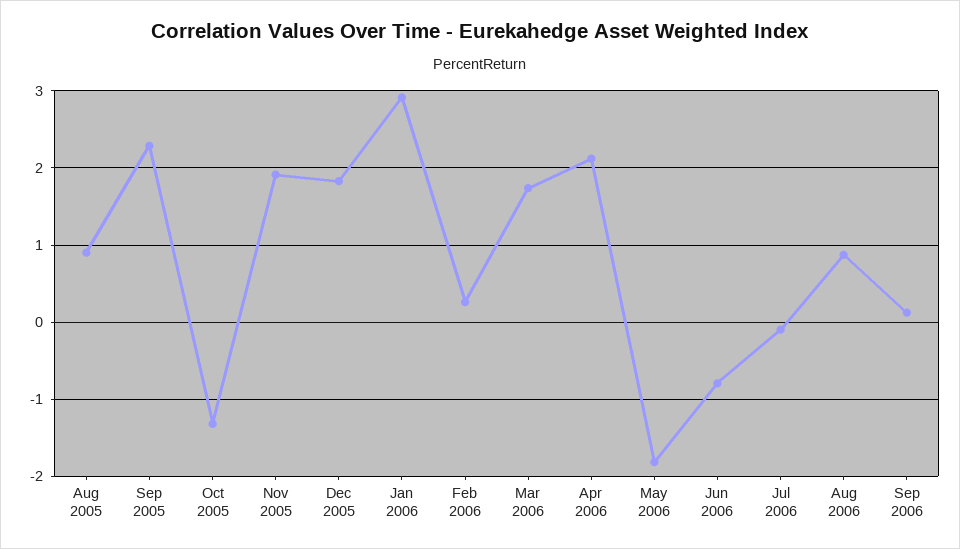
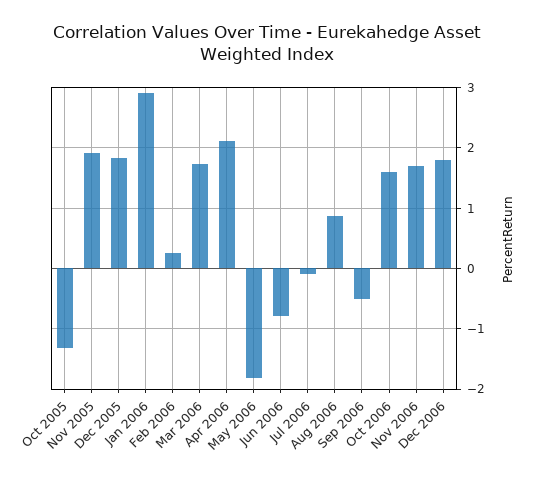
Aug 2005: 0.9 -> none
Sep 2005: 2.3 -> none
Sep 2006: 0.1 -> -0.5
Oct 2006: none -> 1.6
Nov 2006: none -> 1.7
Dec 2006: none -> 1.8

